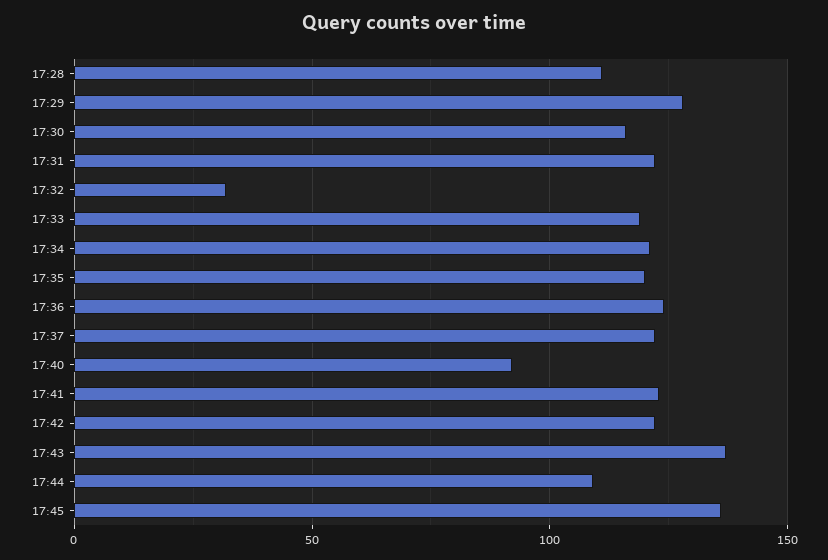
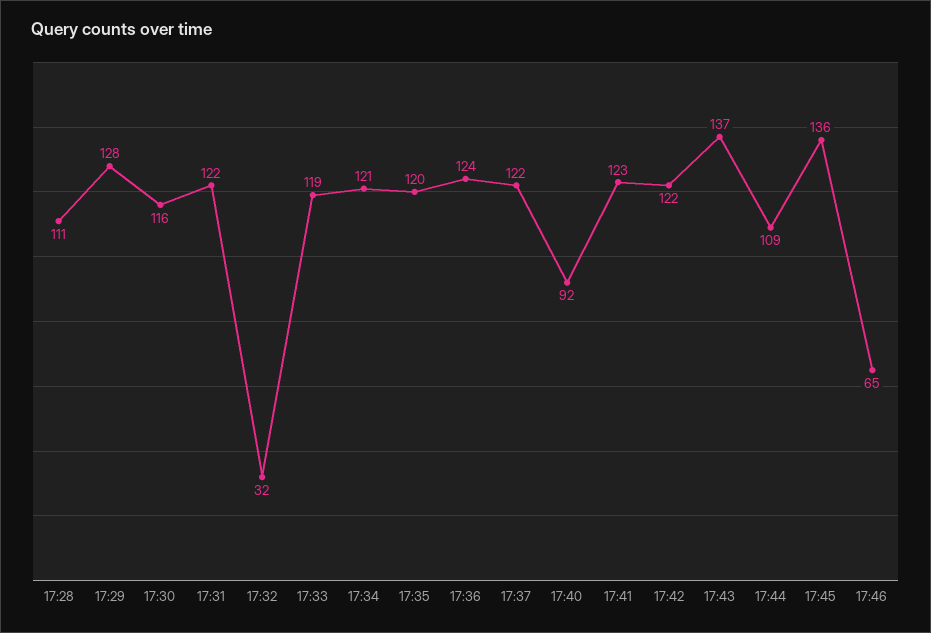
17:46: none -> 65

